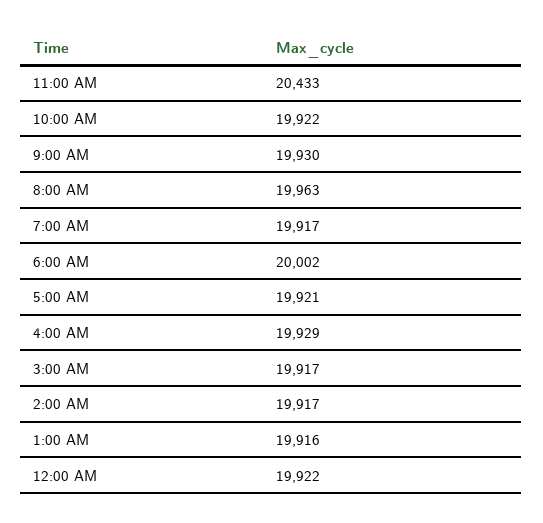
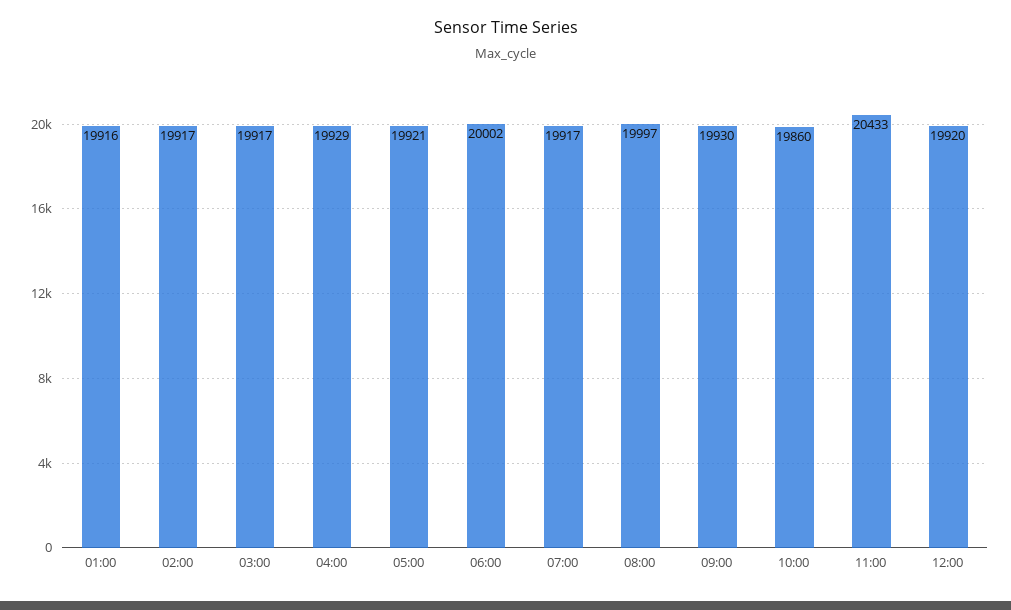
10:00 AM: 19922 -> 19860
8:00 AM: 19963 -> 19997
12:00 AM: 19922 -> none
12:00: none -> 19920

